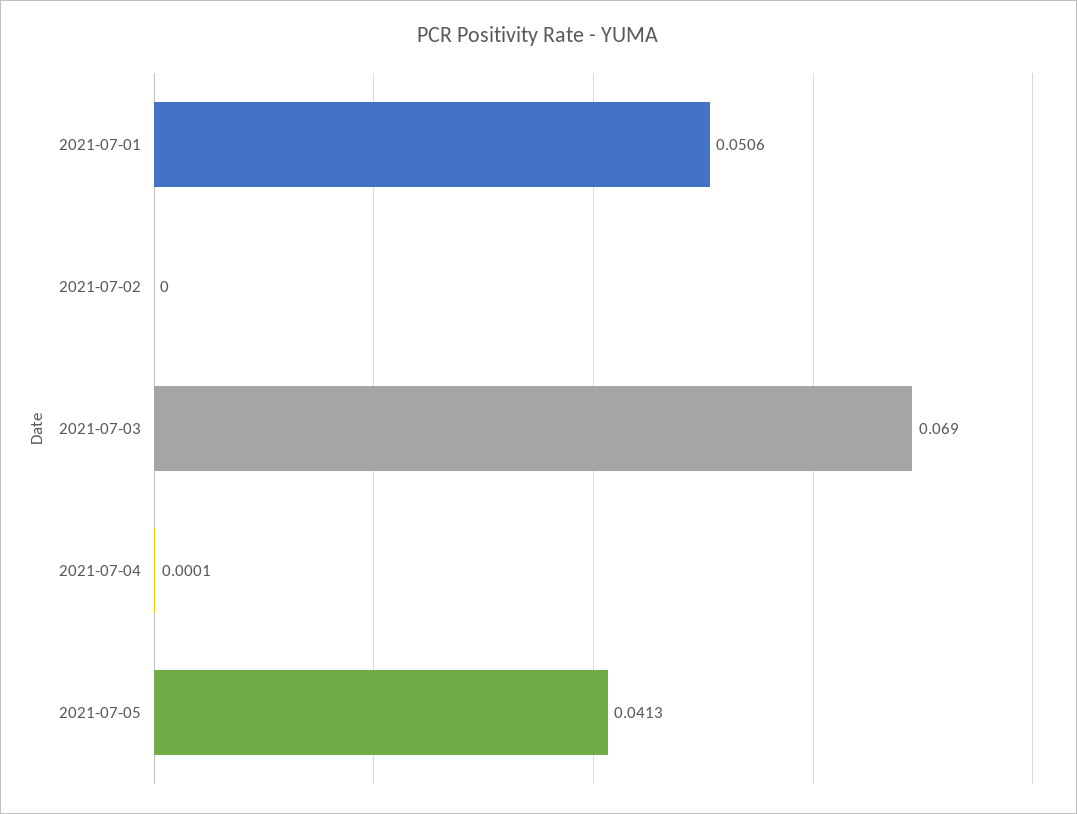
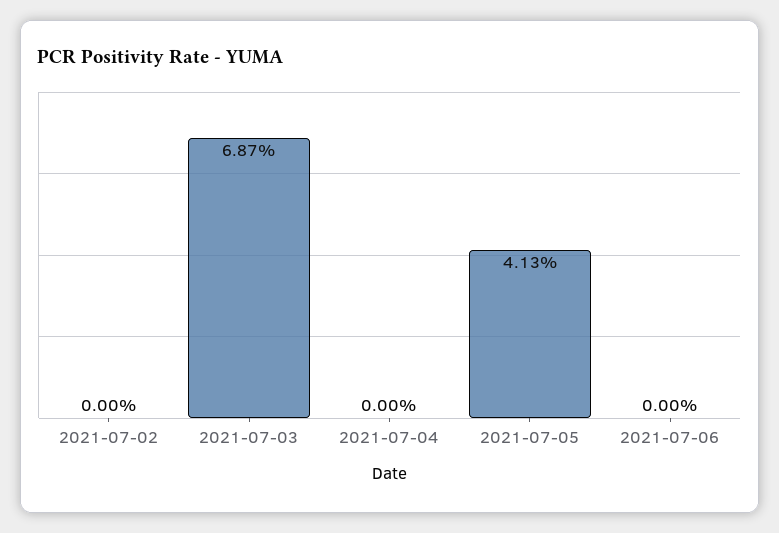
2021-07-01: 0.0506 -> none
2021-07-03: 0.069 -> 0.0687
2021-07-04: 0.0001 -> 0
2021-07-06: none -> 0

